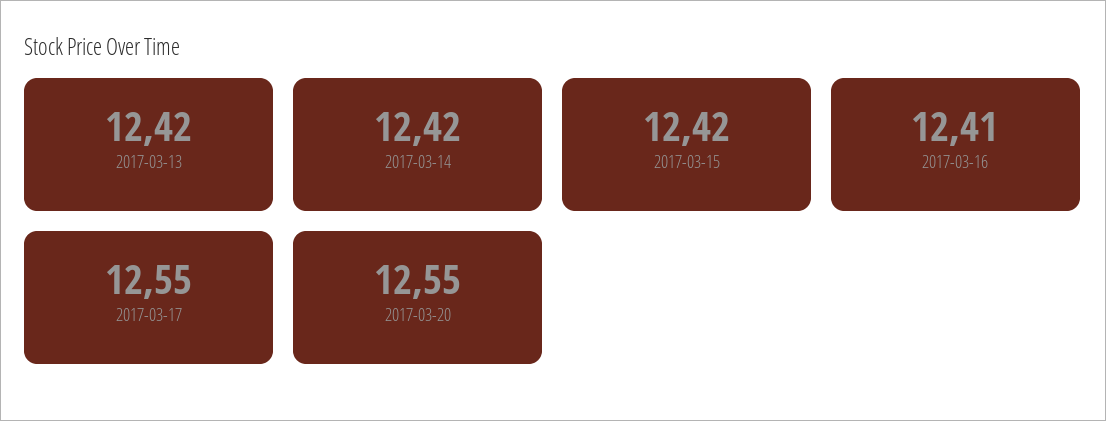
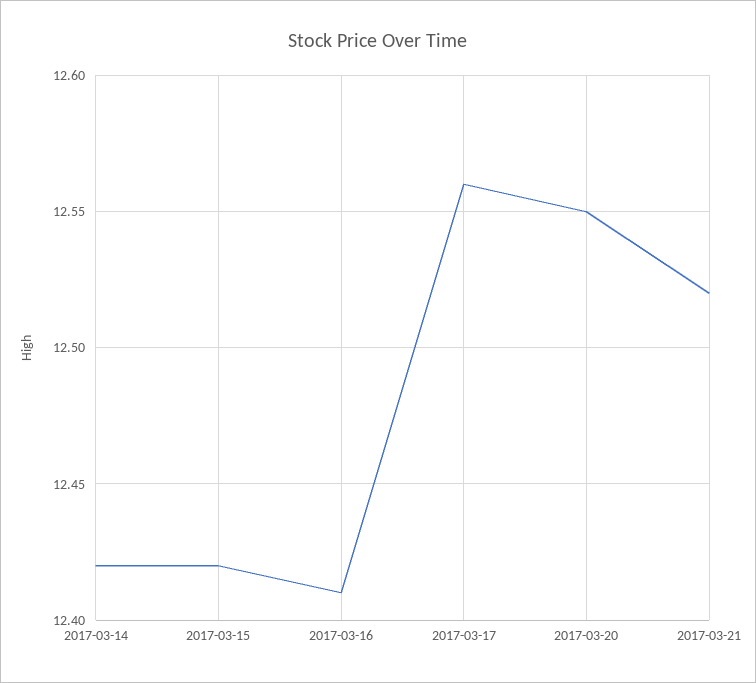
2017-03-13: 12.42 -> none
2017-03-17: 12.55 -> 12.56
2017-03-21: none -> 12.52

